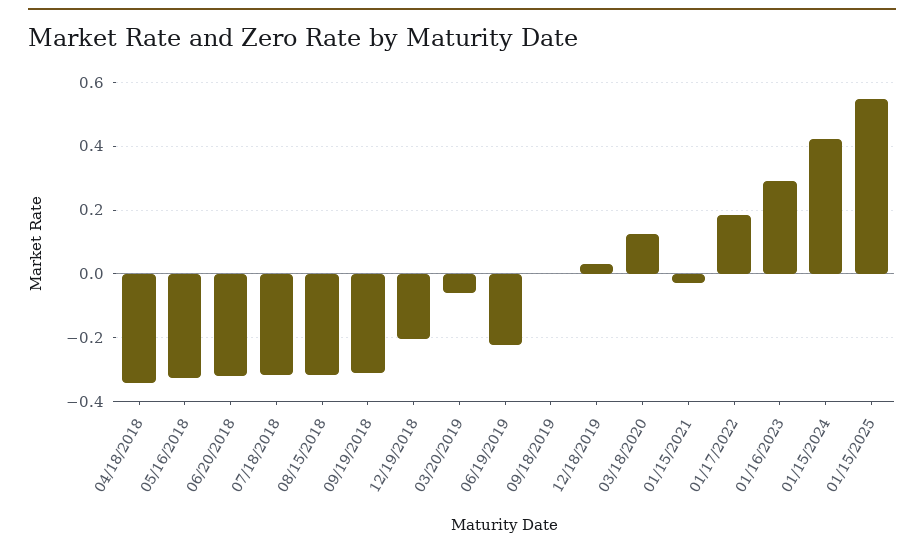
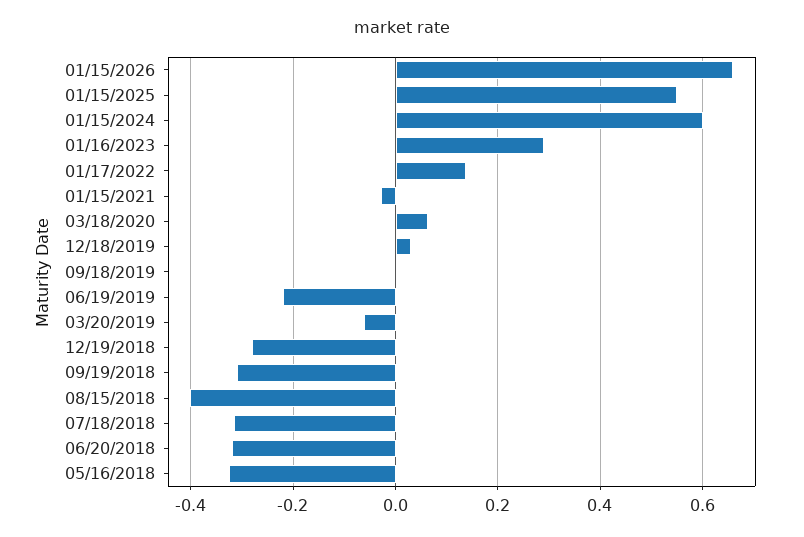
04/18/2018: -0.34 -> none
08/15/2018: -0.32 -> -0.4
12/19/2018: -0.2 -> -0.28
03/18/2020: 0.12 -> 0.06
01/17/2022: 0.18 -> 0.14
01/15/2024: 0.42 -> 0.6
01/15/2026: none -> 0.66

